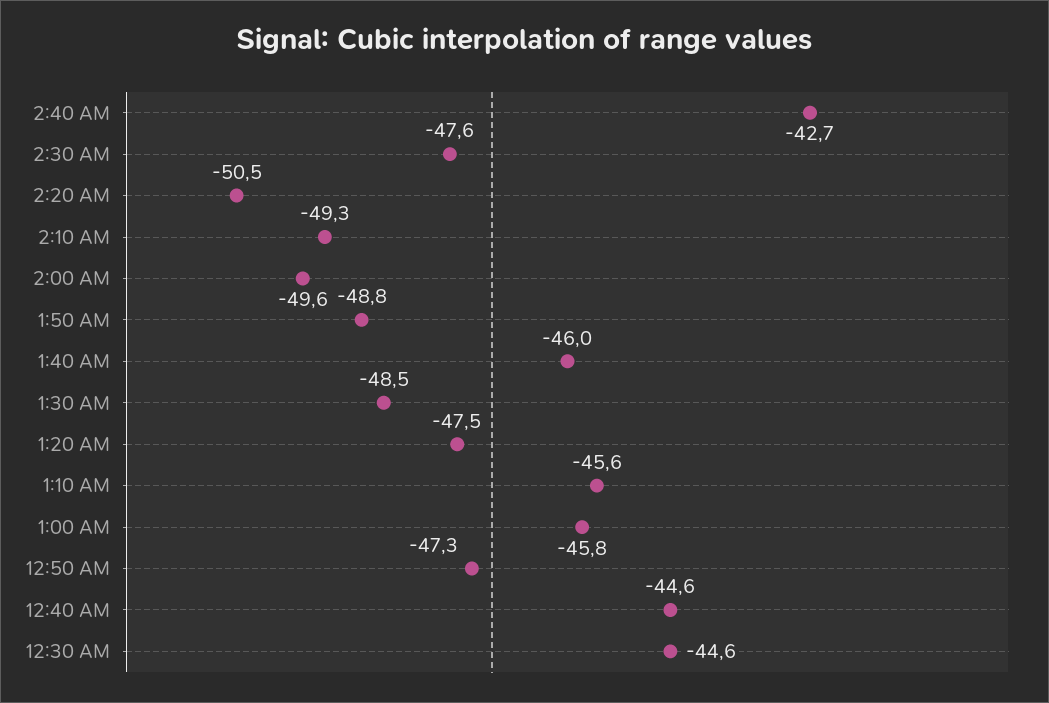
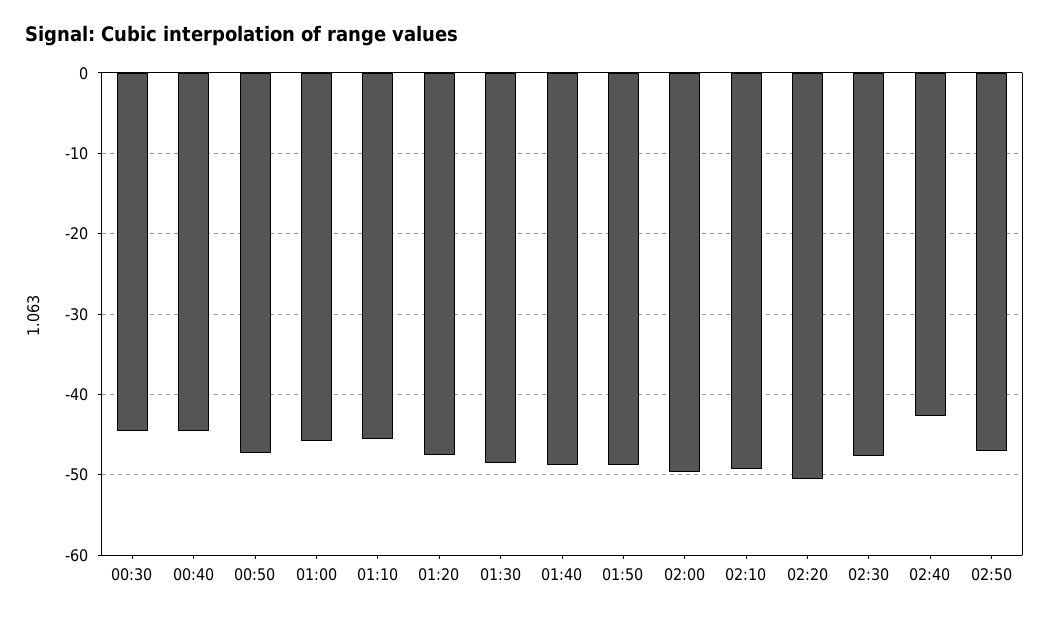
1:40 AM: -46 -> -49
02:50: none -> -47

